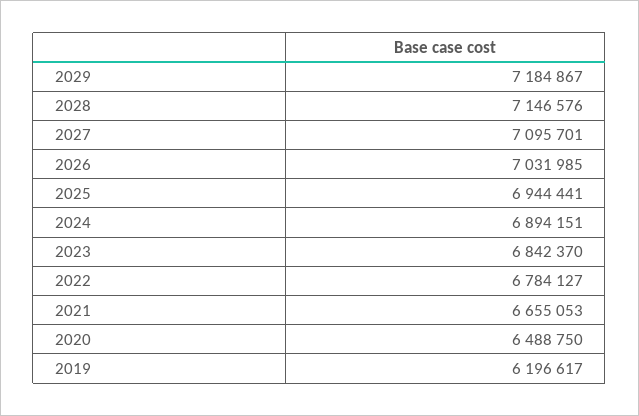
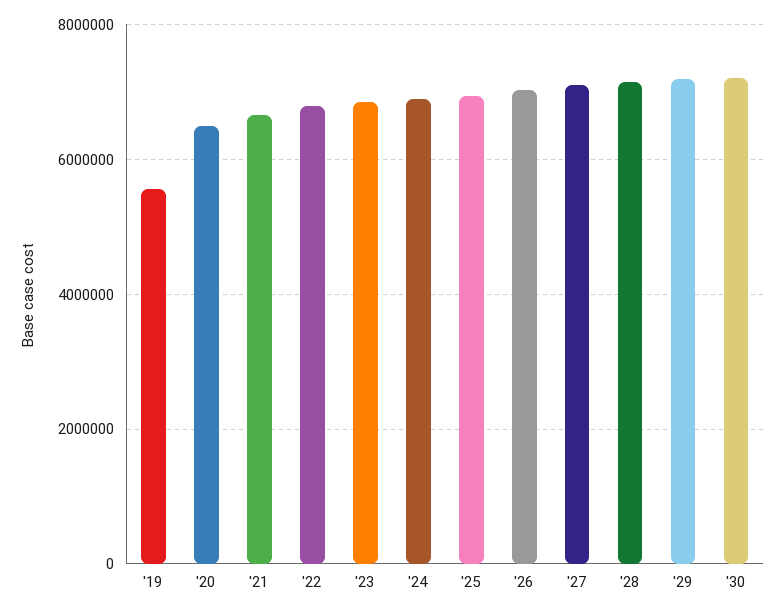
2019: 6196617 -> 5600000
'30: none -> 7200000

